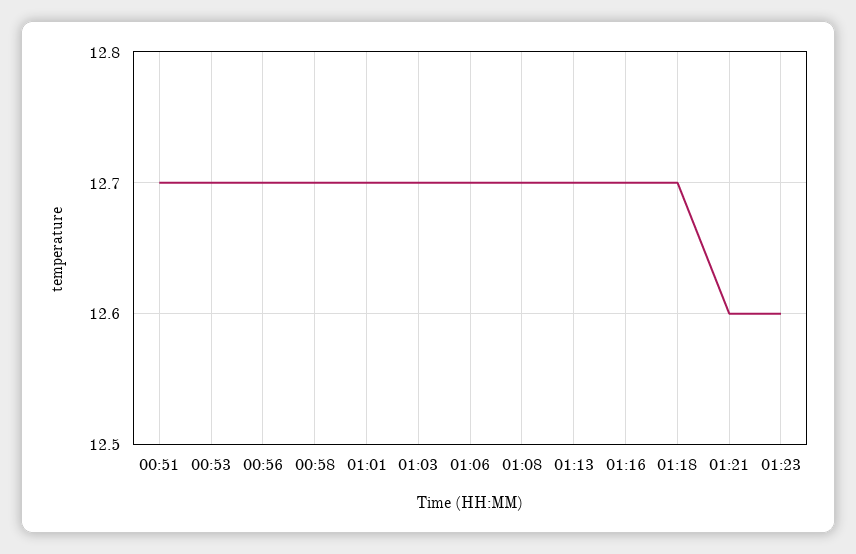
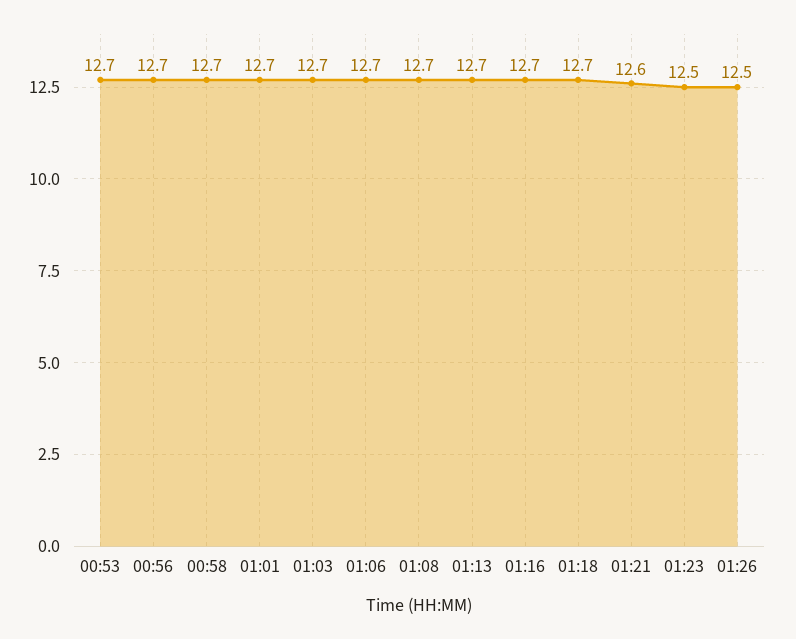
00:51: 12.7 -> none
01:23: 12.6 -> 12.5
01:26: none -> 12.5

